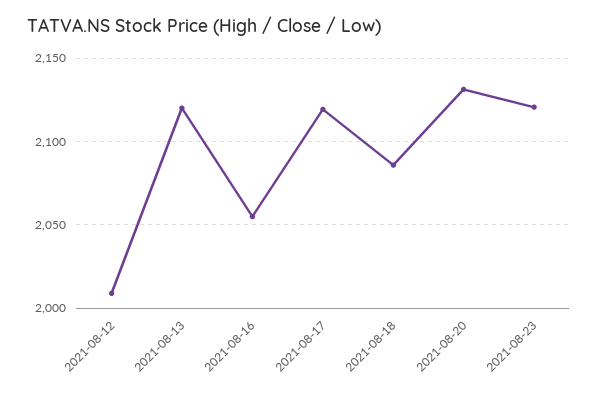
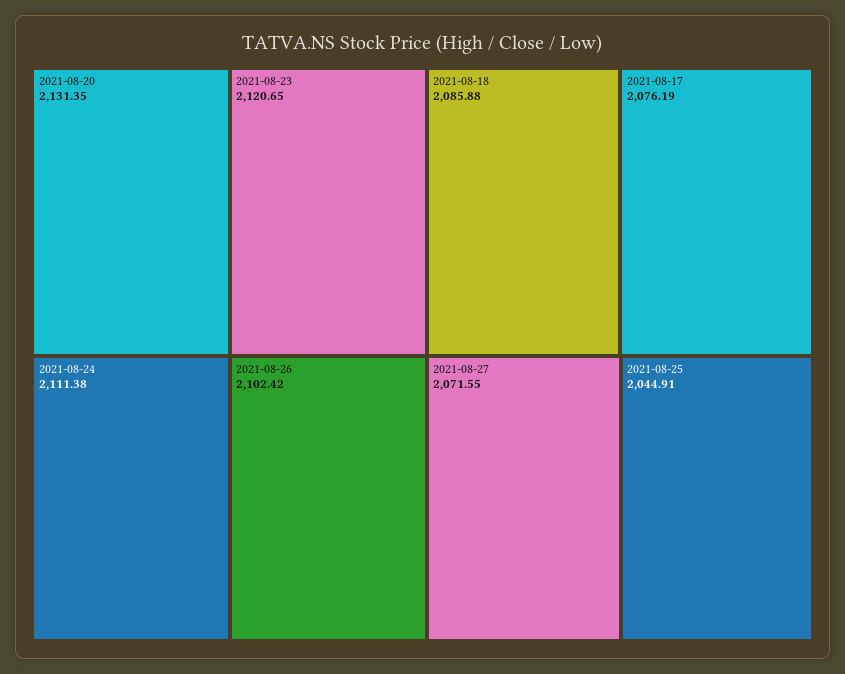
2021-08-12: 2010 -> none
2021-08-13: 2120 -> none
2021-08-16: 2055 -> none
2021-08-17: 2120 -> 2076.19
2021-08-24: none -> 2111.38
2021-08-26: none -> 2102.42
2021-08-27: none -> 2071.55
2021-08-25: none -> 2044.91

